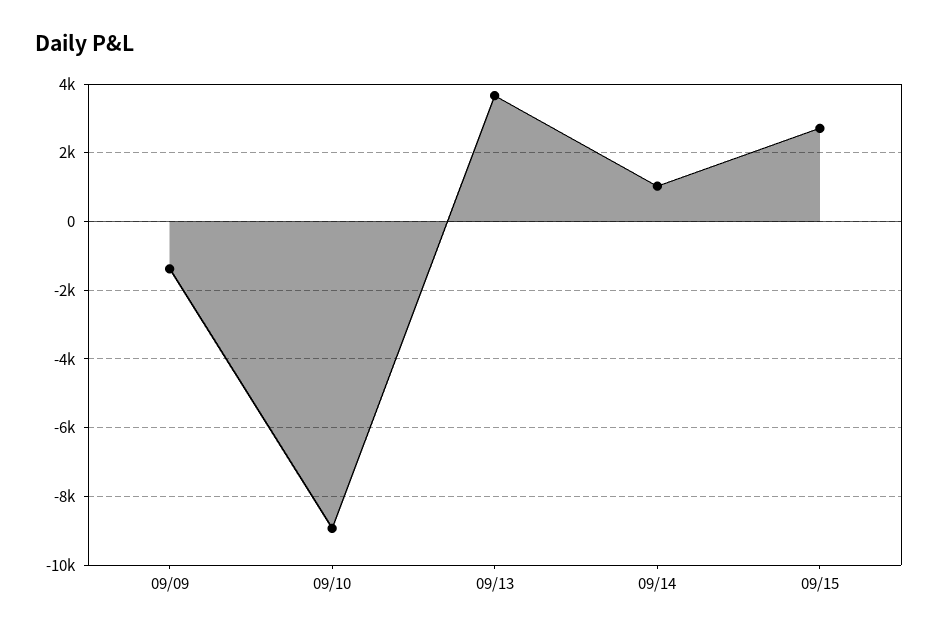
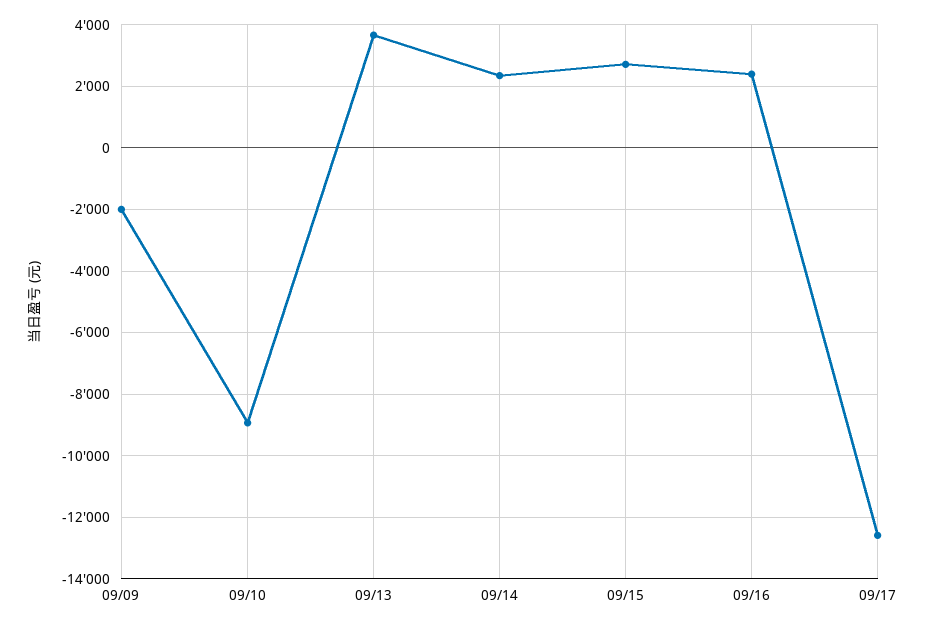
09/09: -1400 -> -2000
09/14: 1000 -> 2400
09/16: none -> 2400
09/17: none -> -12600

